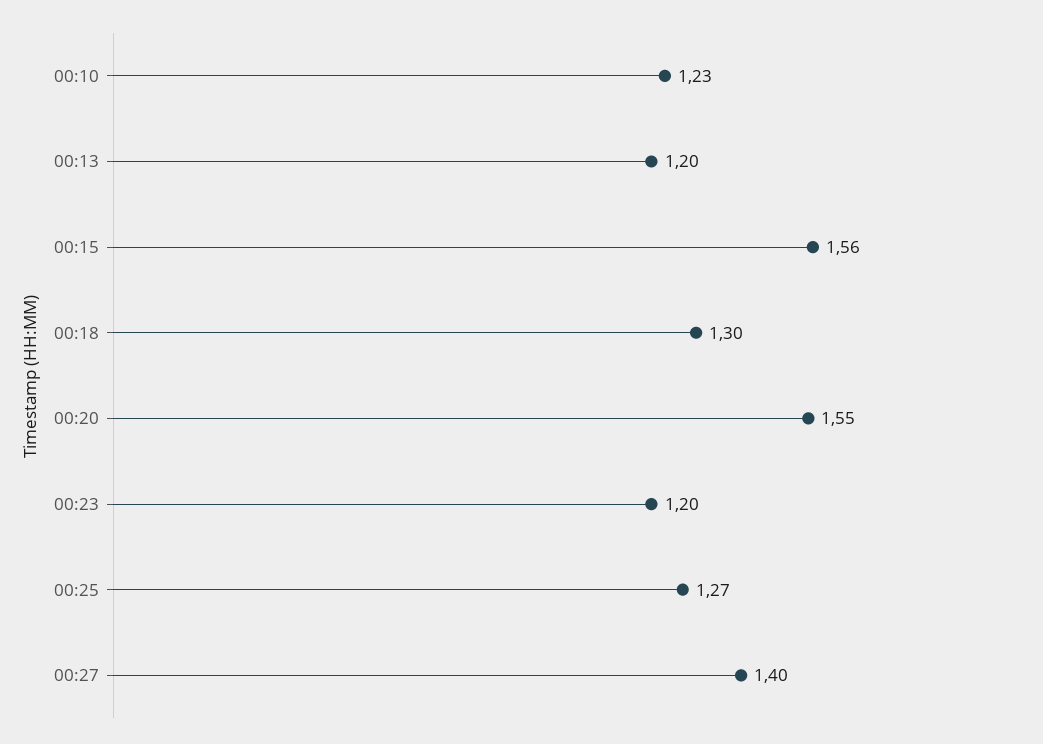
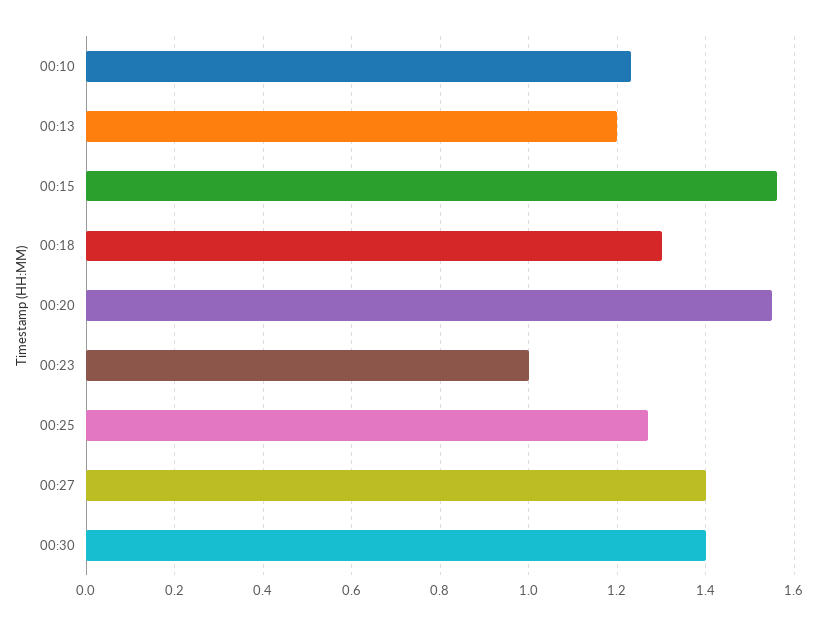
00:23: 1.2 -> 1
00:30: none -> 1.4

